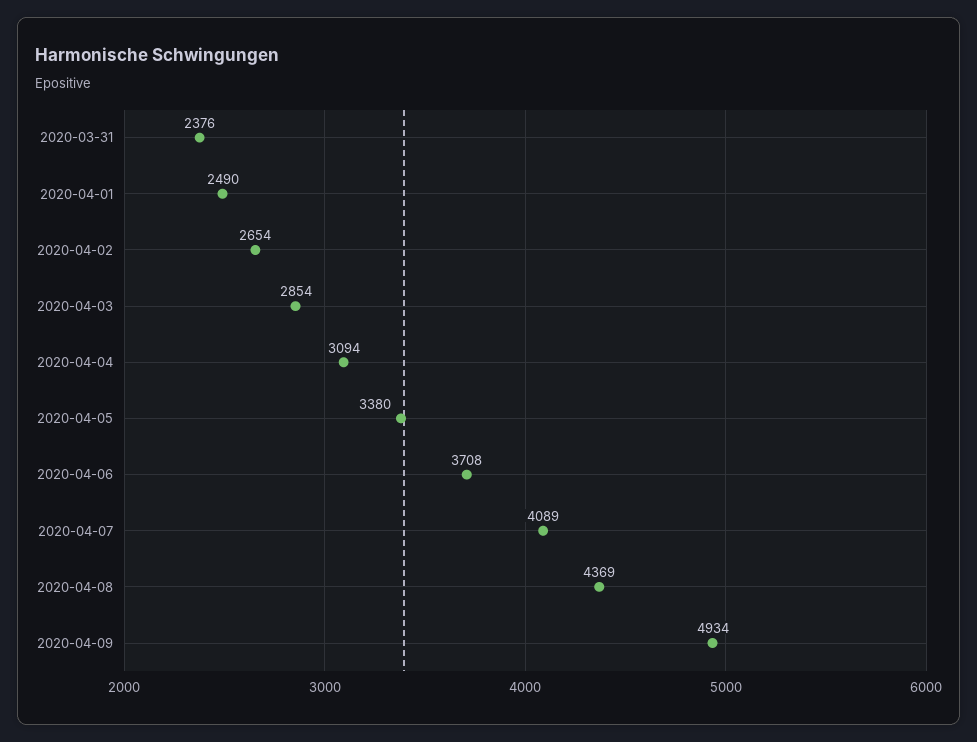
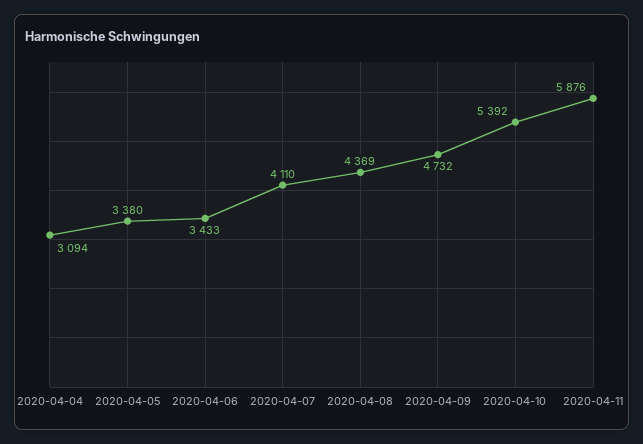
2020-03-31: 2376 -> none
2020-04-01: 2490 -> none
2020-04-02: 2654 -> none
2020-04-03: 2854 -> none
2020-04-06: 3708 -> 3433
2020-04-07: 4089 -> 4110
2020-04-09: 4934 -> 4732
2020-04-10: none -> 5392
2020-04-11: none -> 5876

